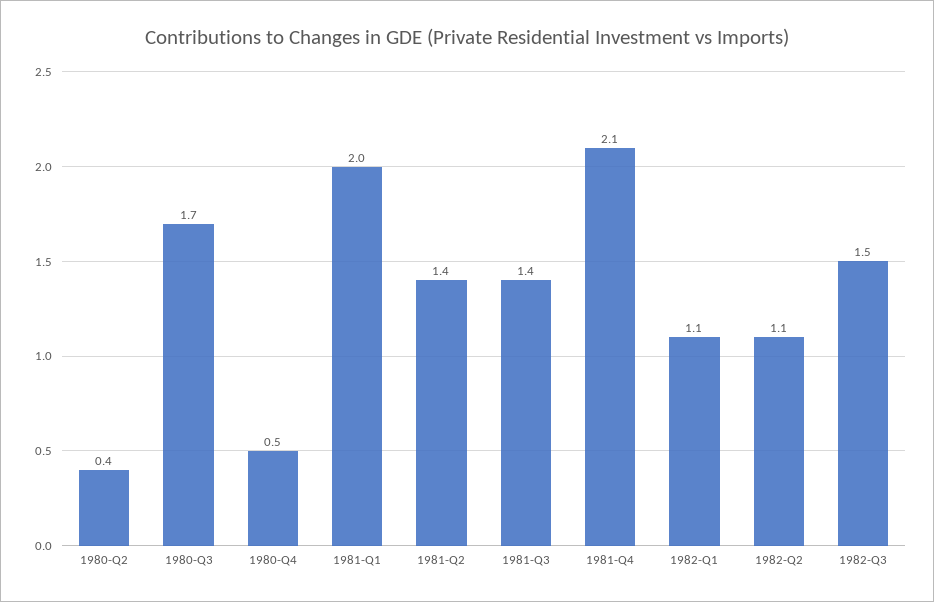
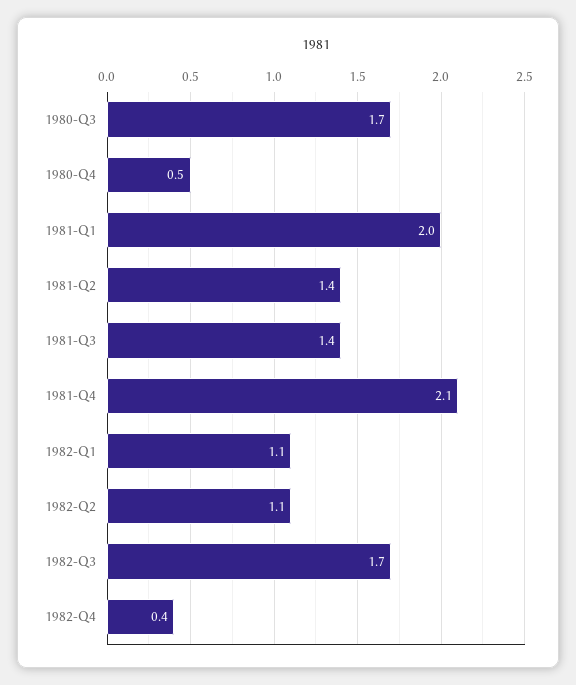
1980-Q2: 0.4 -> none
1982-Q3: 1.5 -> 1.7
1982-Q4: none -> 0.4

